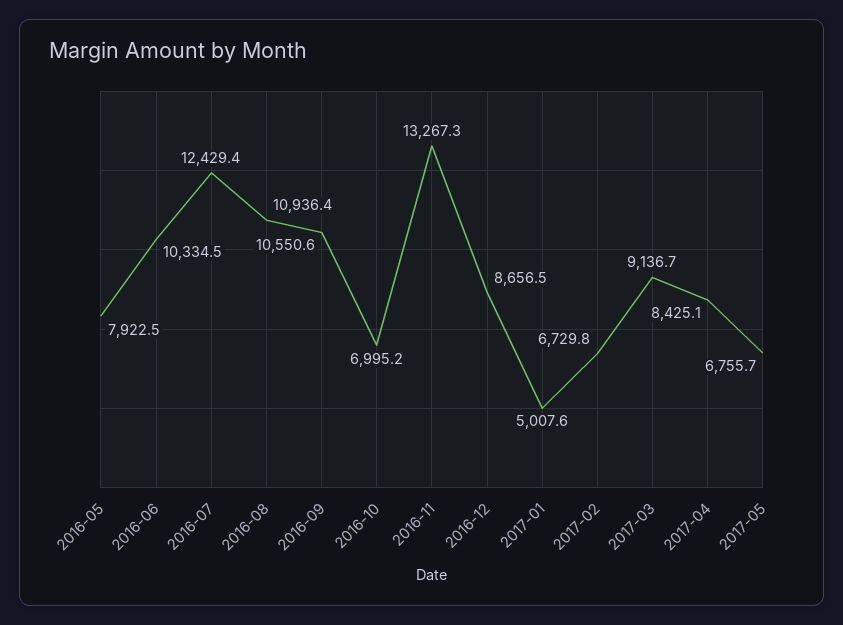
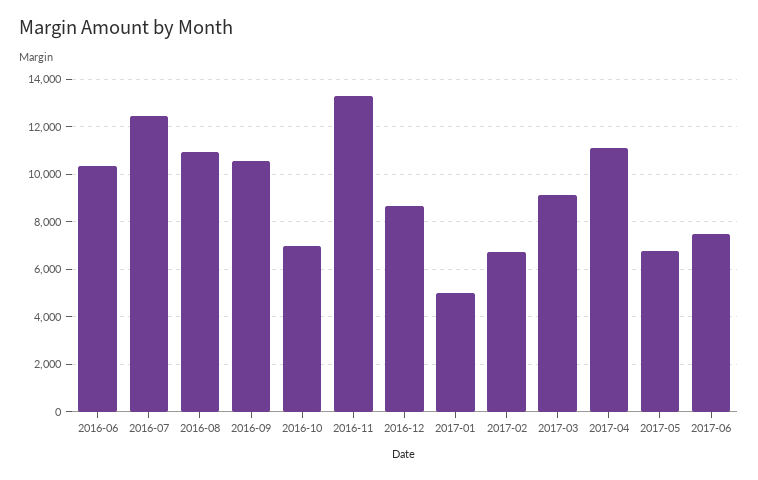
2016-05: 7922.5 -> none
2017-04: 8425.1 -> 11000
2017-06: none -> 7500

